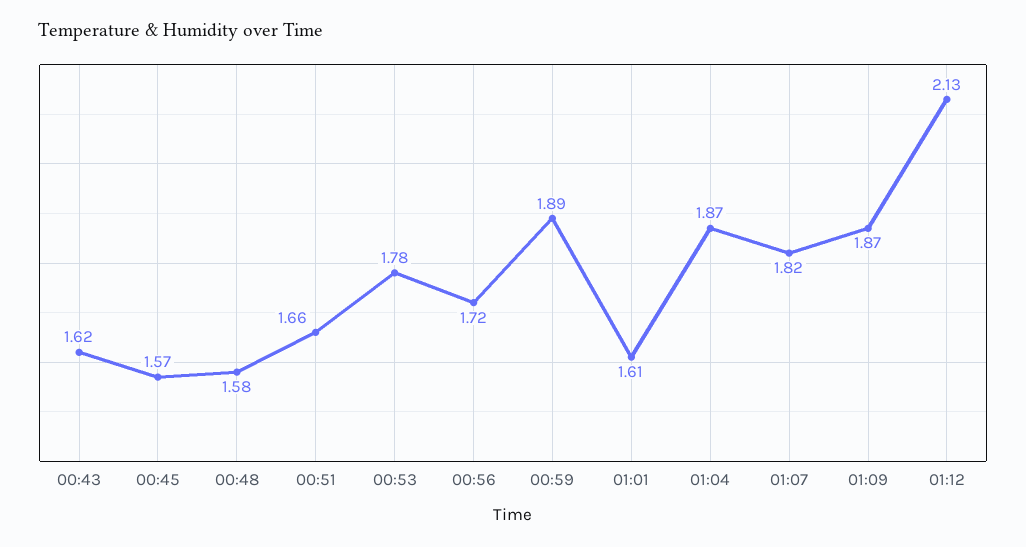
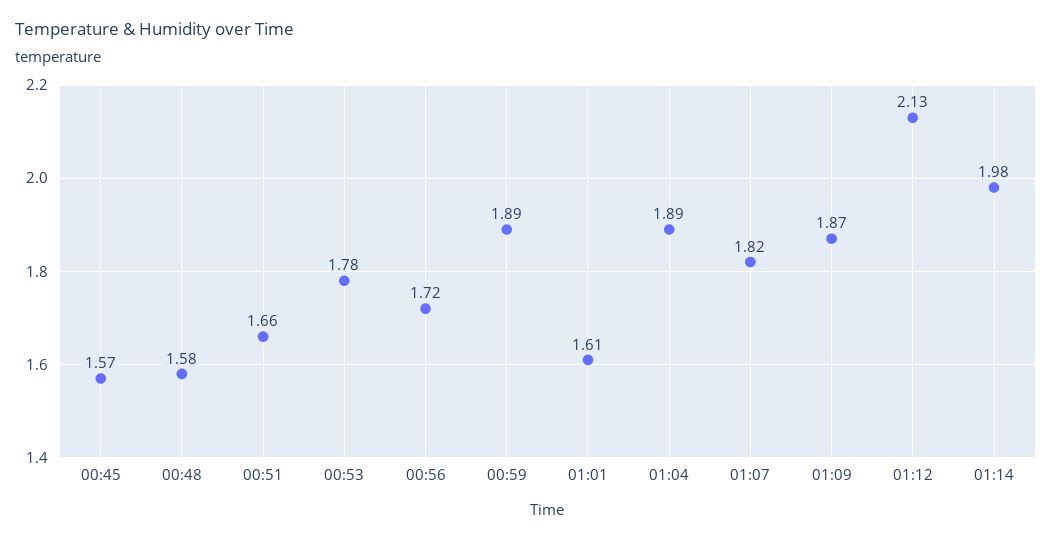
00:43: 1.62 -> none
01:04: 1.87 -> 1.89
01:14: none -> 1.98

